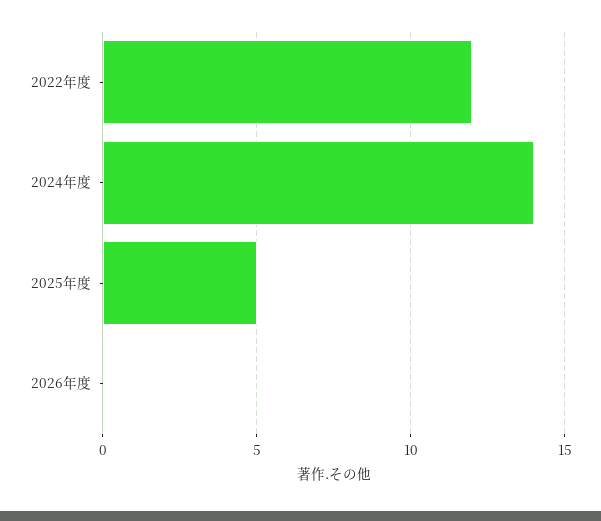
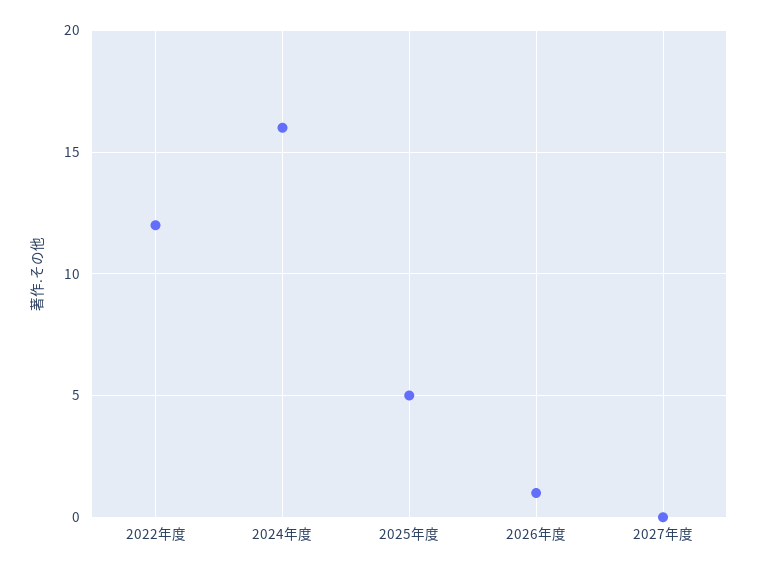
2024年度: 14 -> 16
2026年度: 0 -> 1
2027年度: none -> 0

